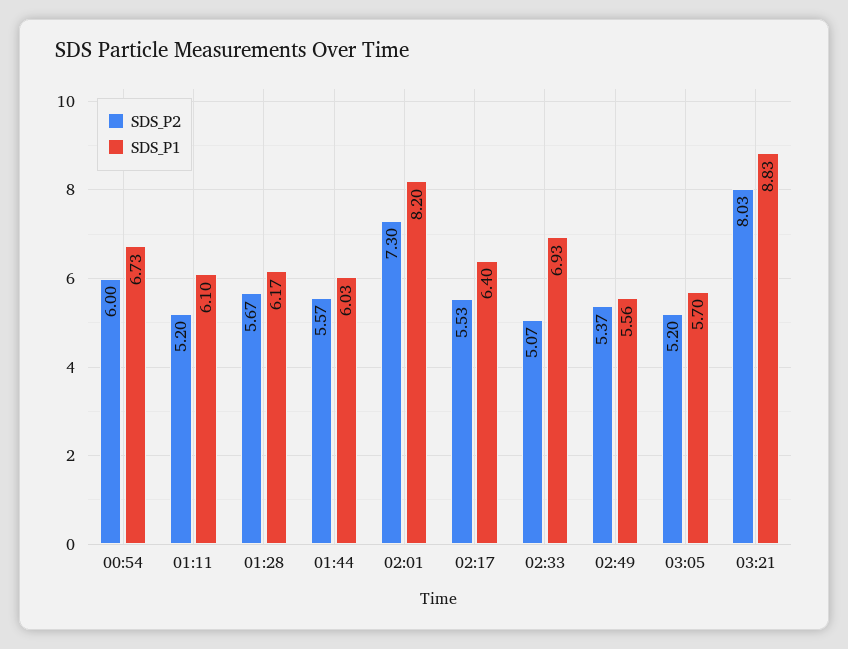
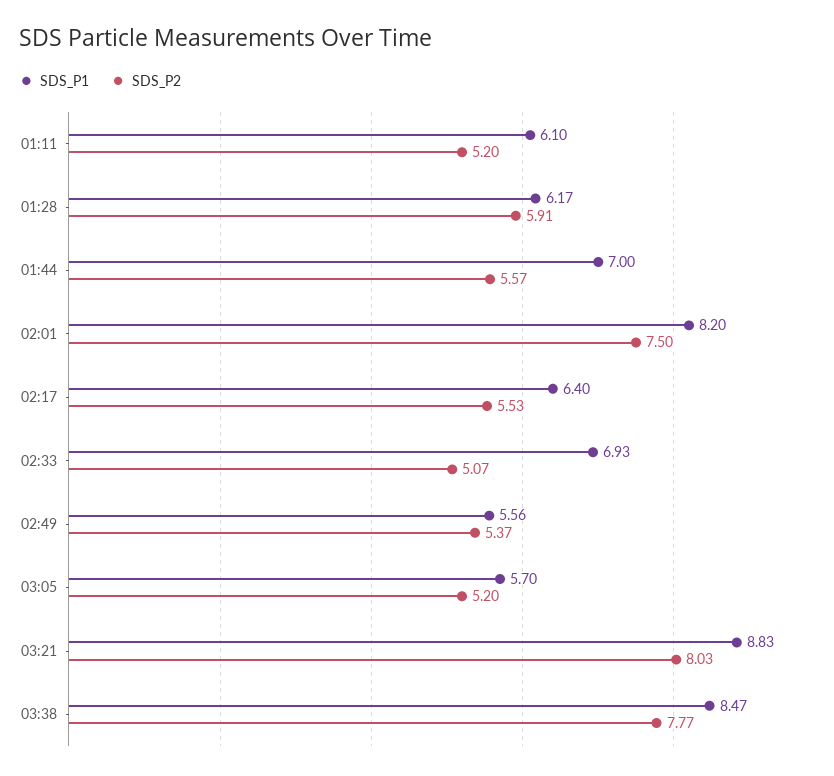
SDS_P2, 00:54: 6 -> none
SDS_P1, 00:54: 6.73 -> none
SDS_P2, 01:28: 5.67 -> 5.91
SDS_P1, 01:44: 6.03 -> 7
SDS_P2, 02:01: 7.3 -> 7.5
SDS_P1, 03:38: none -> 8.47
SDS_P2, 03:38: none -> 7.77

